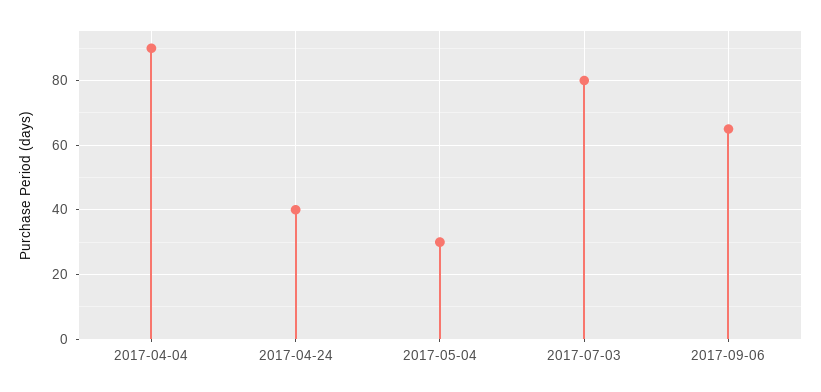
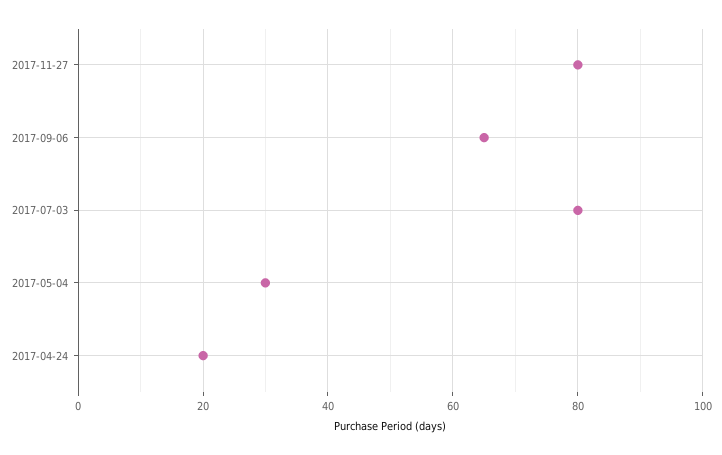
2017-04-04: 90 -> none
2017-04-24: 40 -> 20
2017-11-27: none -> 80

